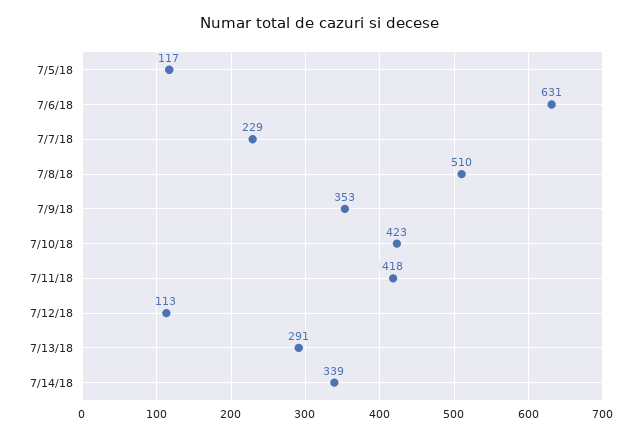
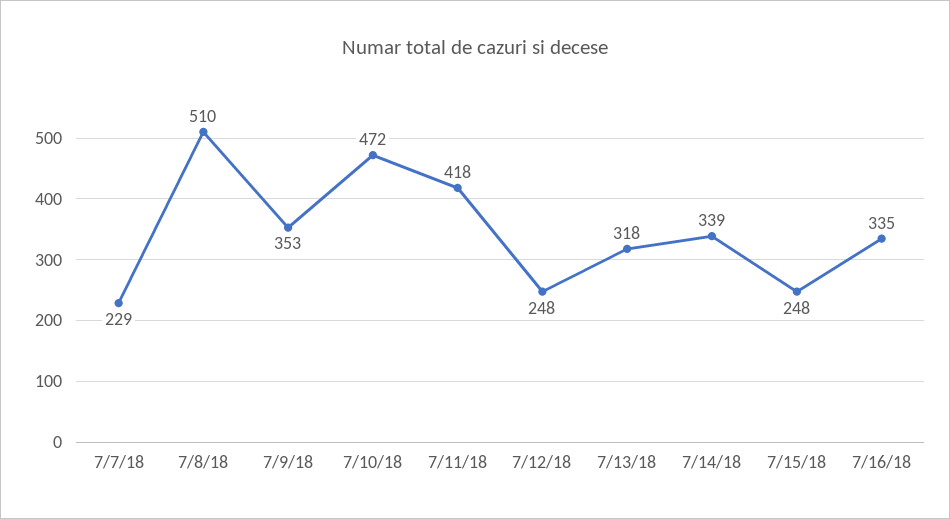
7/5/18: 117 -> none
7/6/18: 631 -> none
7/10/18: 423 -> 472
7/12/18: 113 -> 248
7/13/18: 291 -> 318
7/15/18: none -> 248
7/16/18: none -> 335

